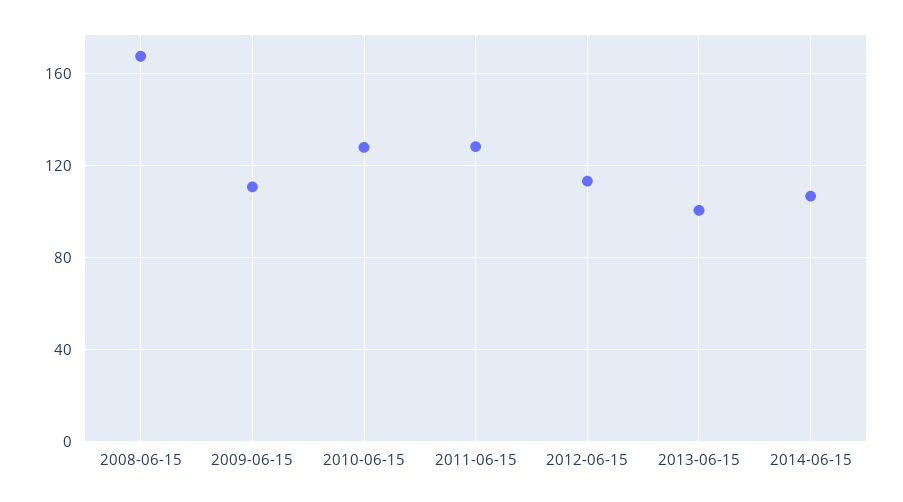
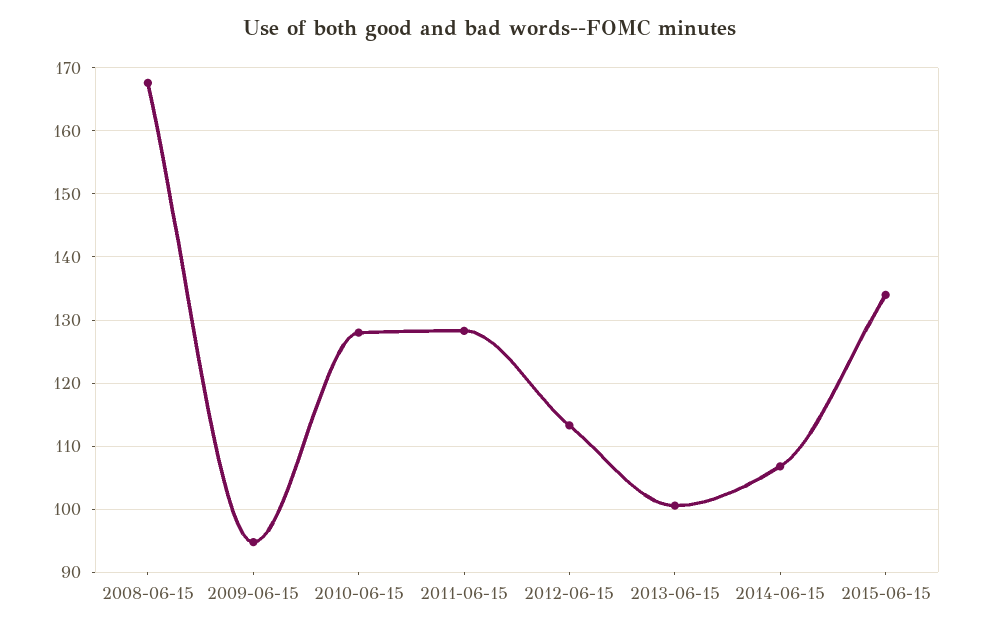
2009-06-15: 110 -> 95
2015-06-15: none -> 134

